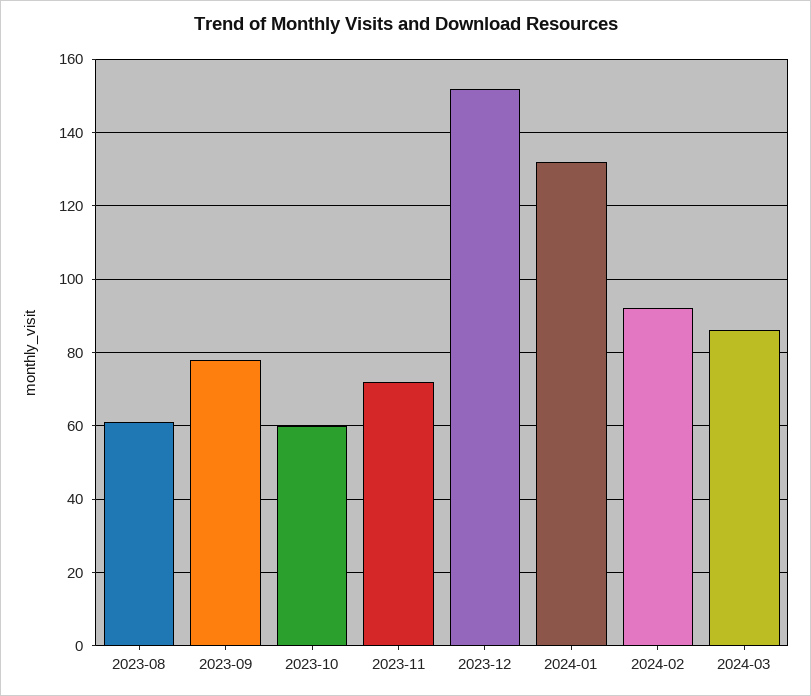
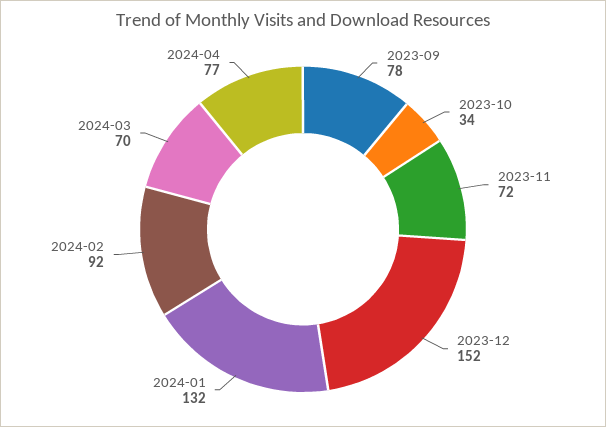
2023-08: 60 -> none
2023-10: 60 -> 34
2024-03: 85 -> 70
2024-04: none -> 77

